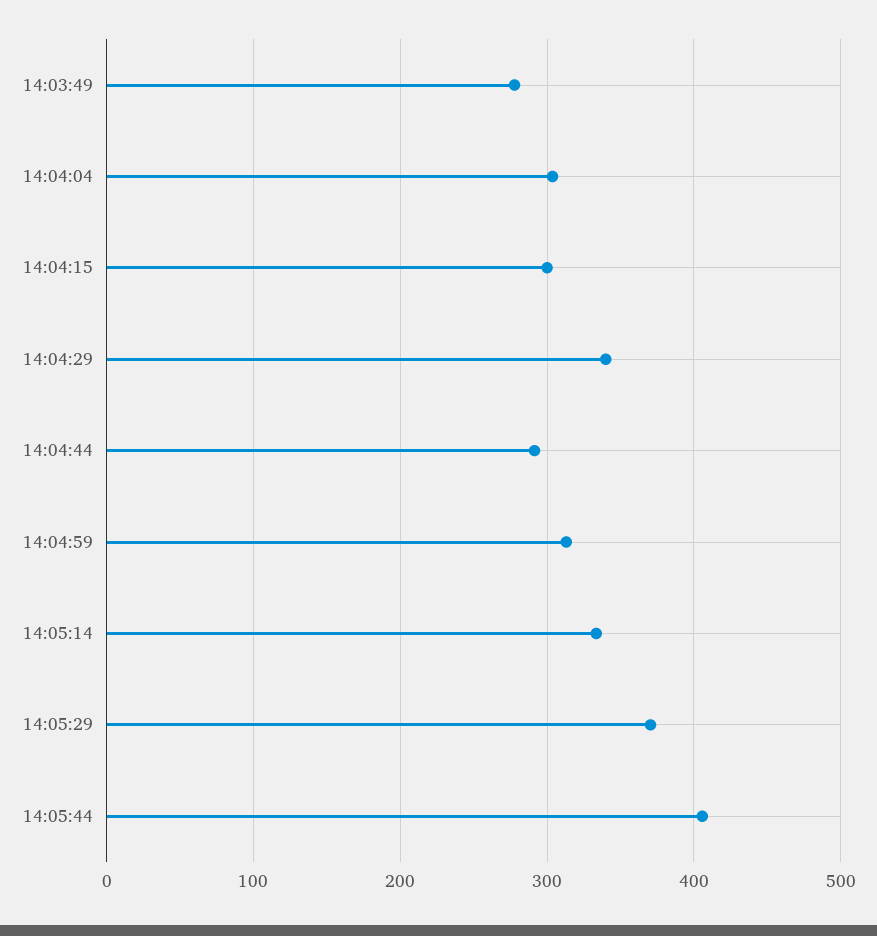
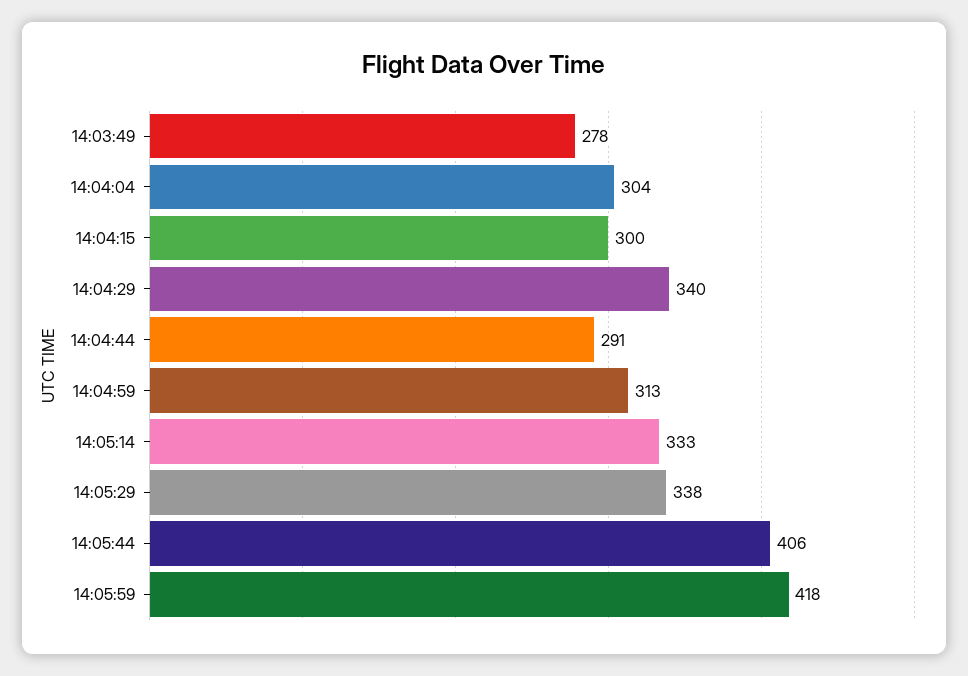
14:05:29: 370 -> 338
14:05:59: none -> 418

